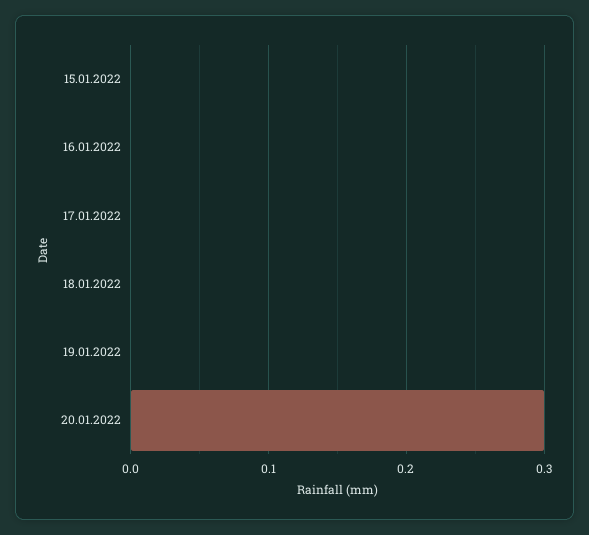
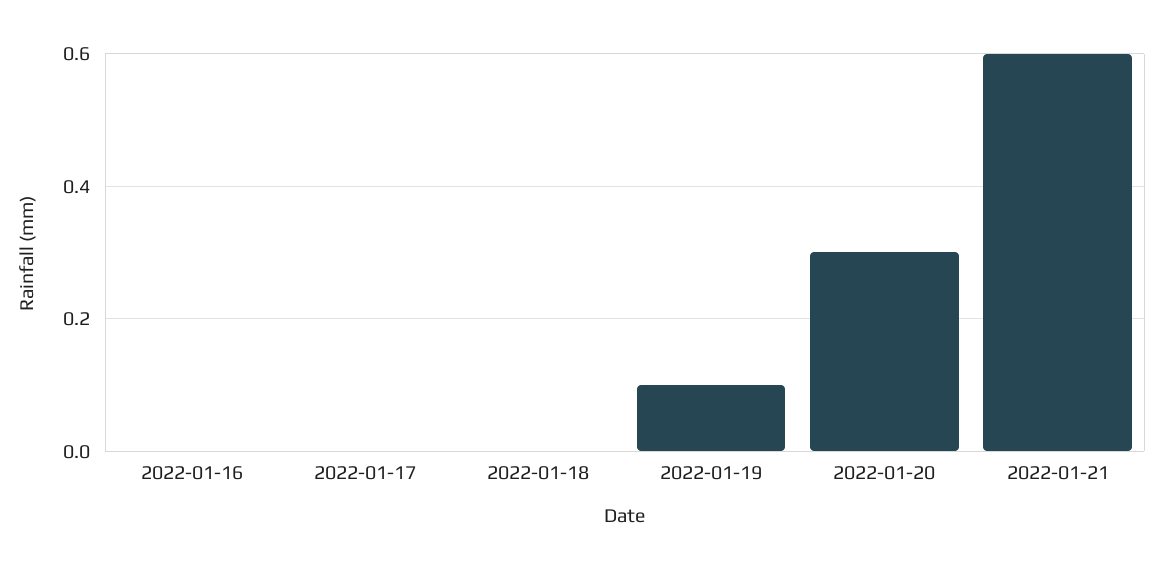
15.01.2022: 0 -> none
19.01.2022: 0 -> 0.1
2022-01-21: none -> 0.6

